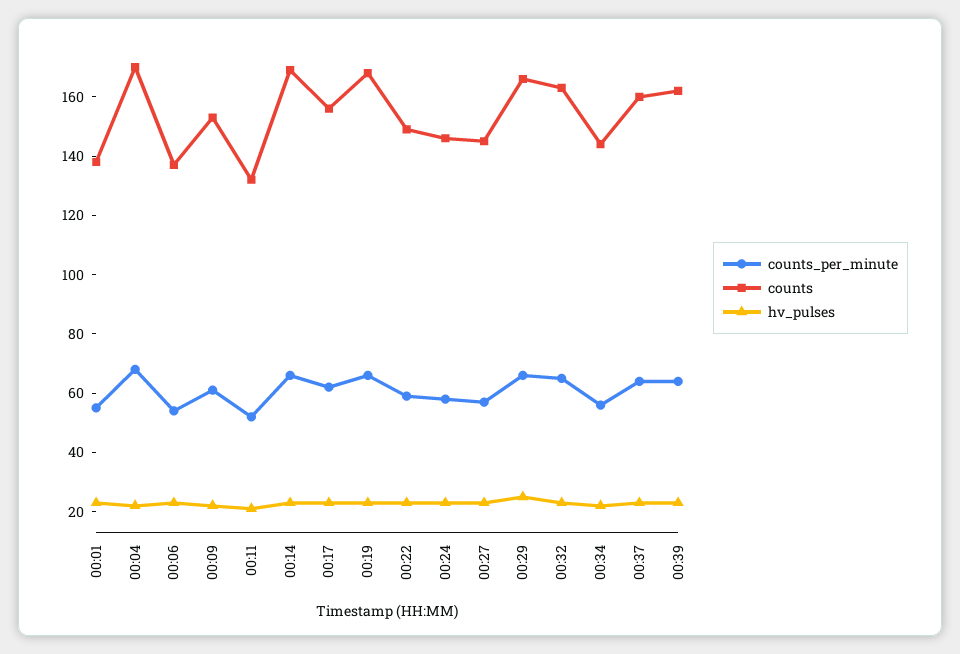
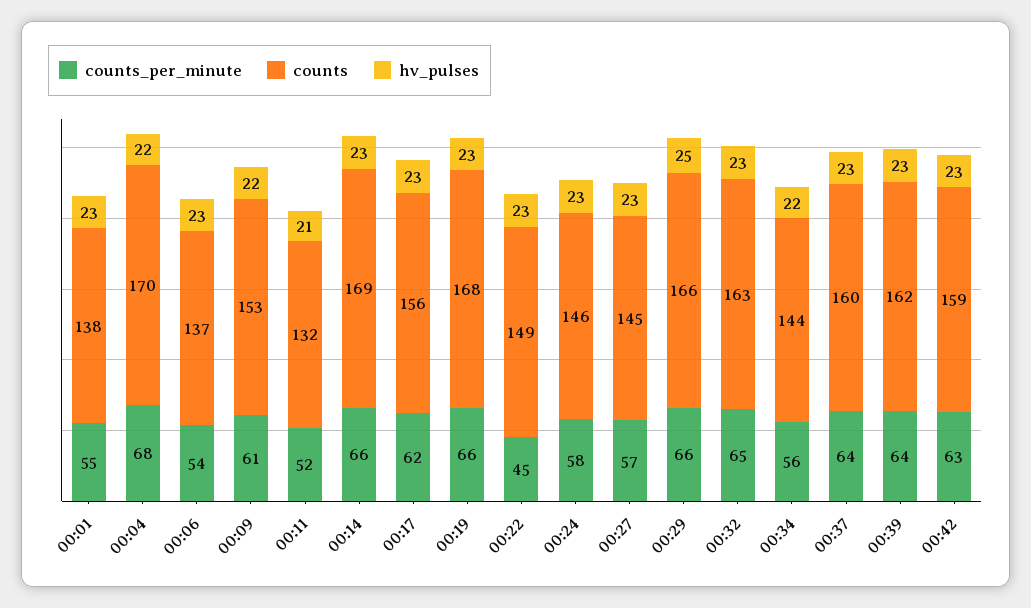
counts_per_minute, 00:22: 60 -> 45
counts_per_minute, 00:42: none -> 63
counts, 00:42: none -> 159
hv_pulses, 00:42: none -> 23

